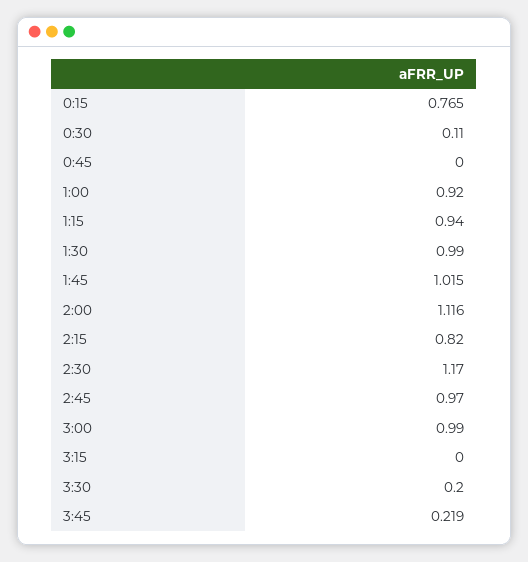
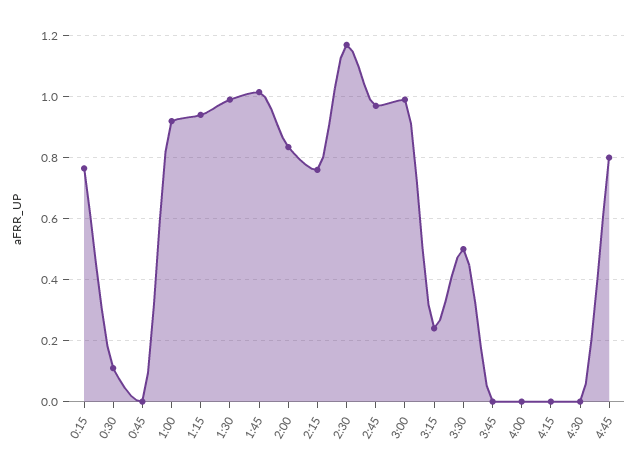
2:00: 1.116 -> 0.84
2:15: 0.82 -> 0.76
3:15: 0 -> 0.24
3:30: 0.2 -> 0.5
3:45: 0.219 -> 0
4:00: none -> 0
4:15: none -> 0
4:30: none -> 0
4:45: none -> 0.8

